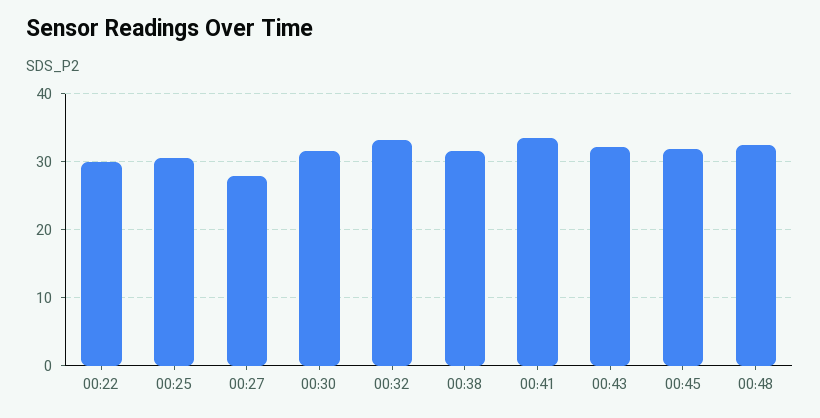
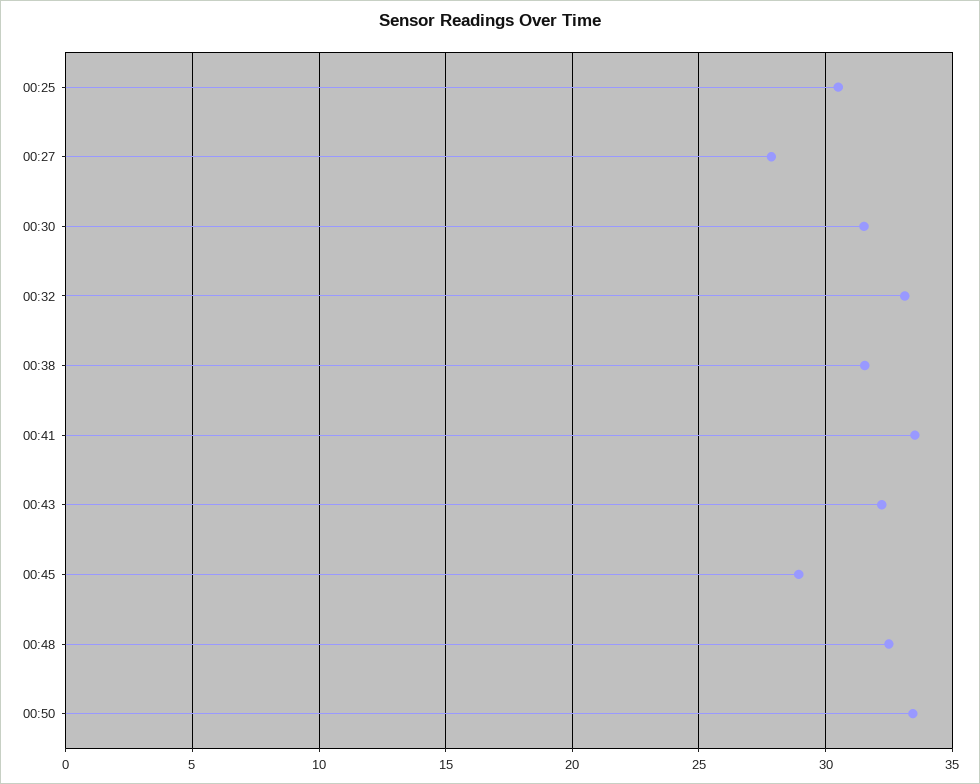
00:22: 30 -> none
00:45: 32 -> 29
00:50: none -> 33.5

